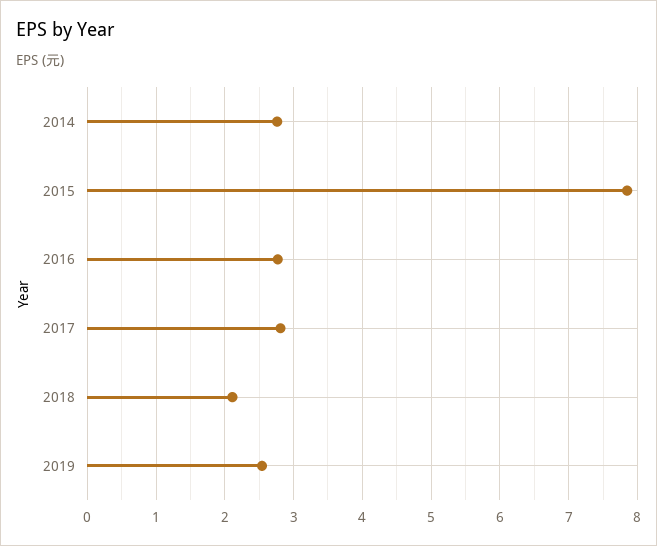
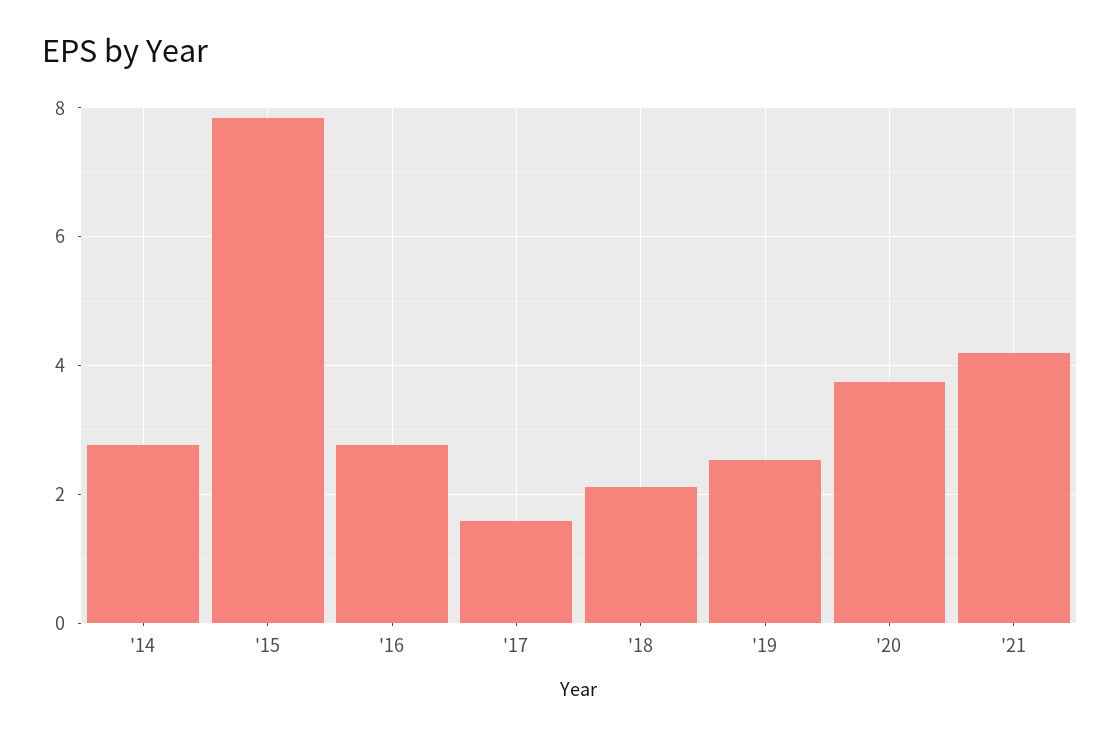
2017: 2.8 -> 1.6
'20: none -> 3.8
'21: none -> 4.2

